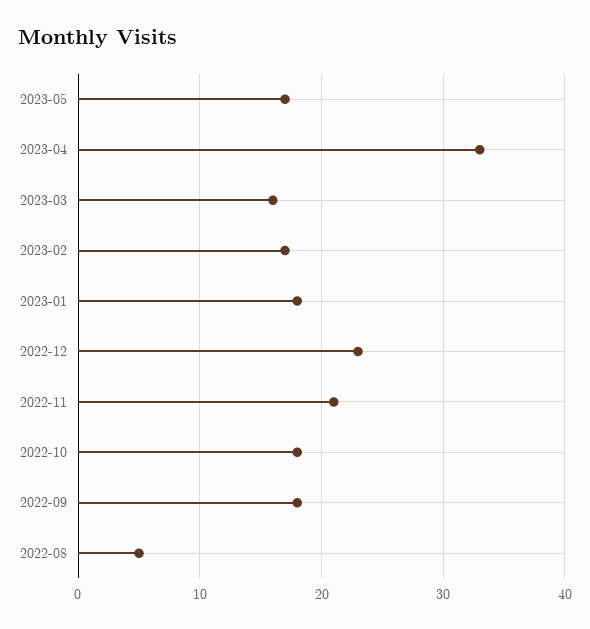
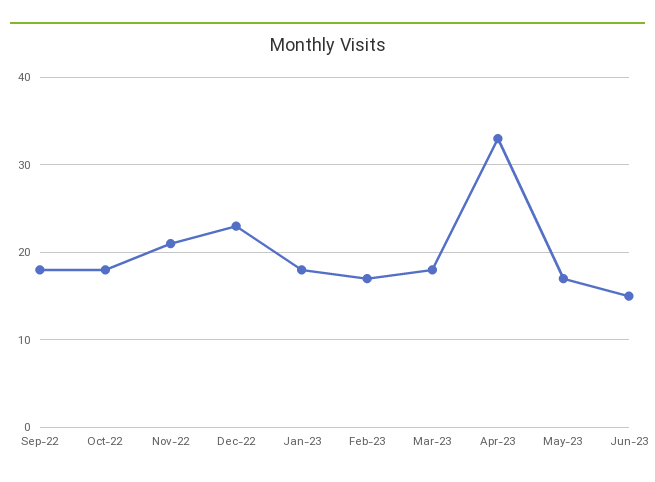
2023-03: 16 -> 18
2022-08: 5 -> none
Jun-23: none -> 15

